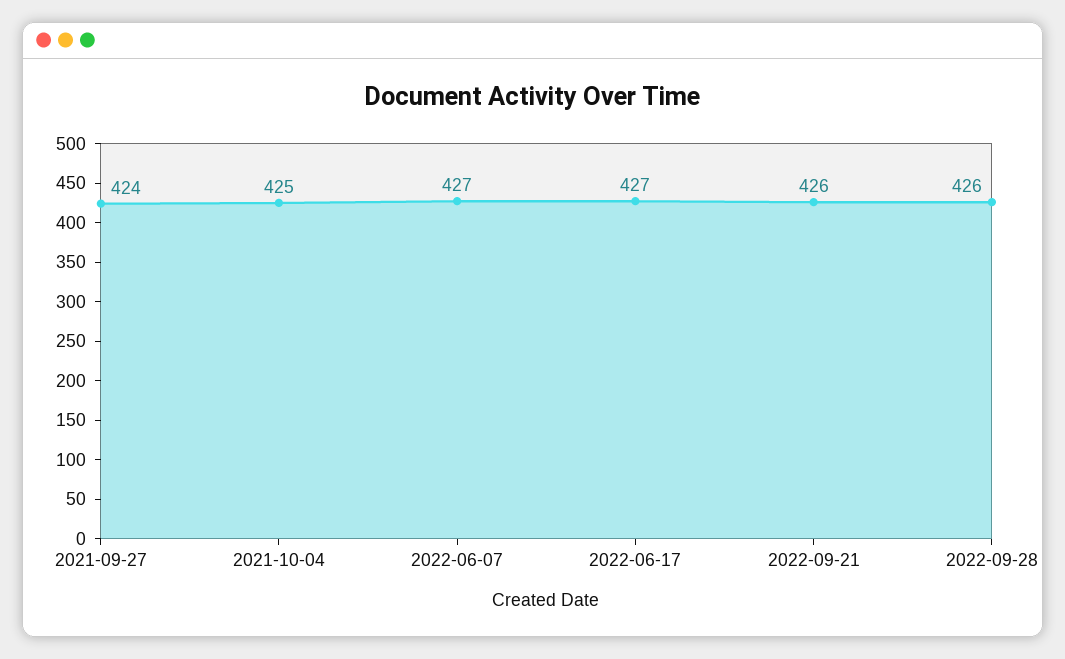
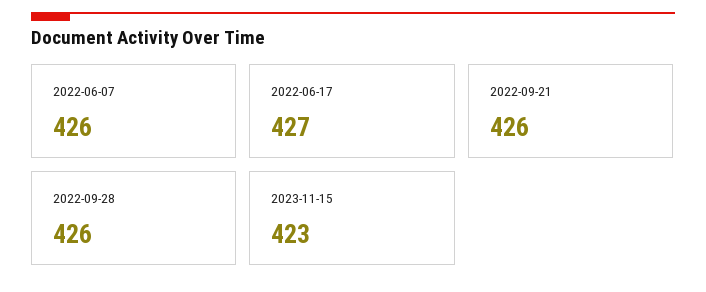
2021-09-27: 424 -> none
2021-10-04: 425 -> none
2022-06-07: 427 -> 426
2023-11-15: none -> 423

